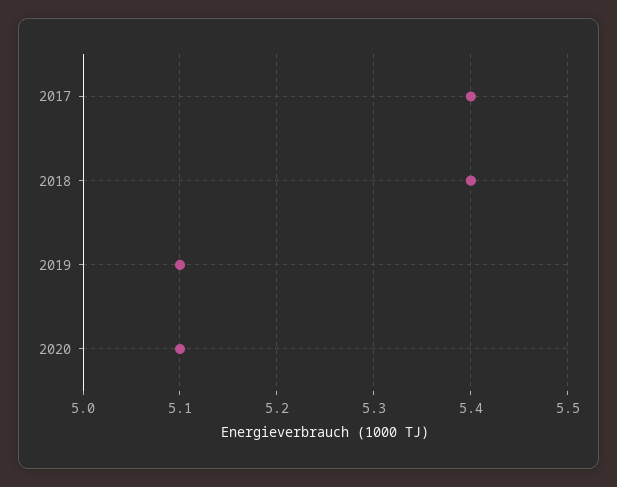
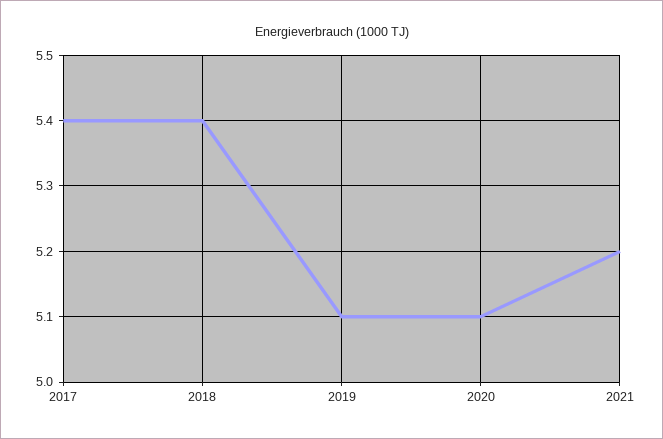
2021: none -> 5.2

